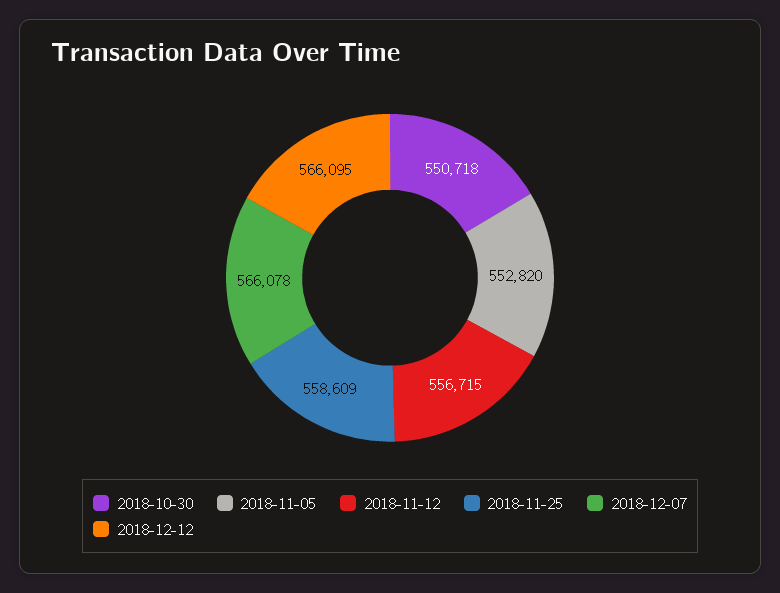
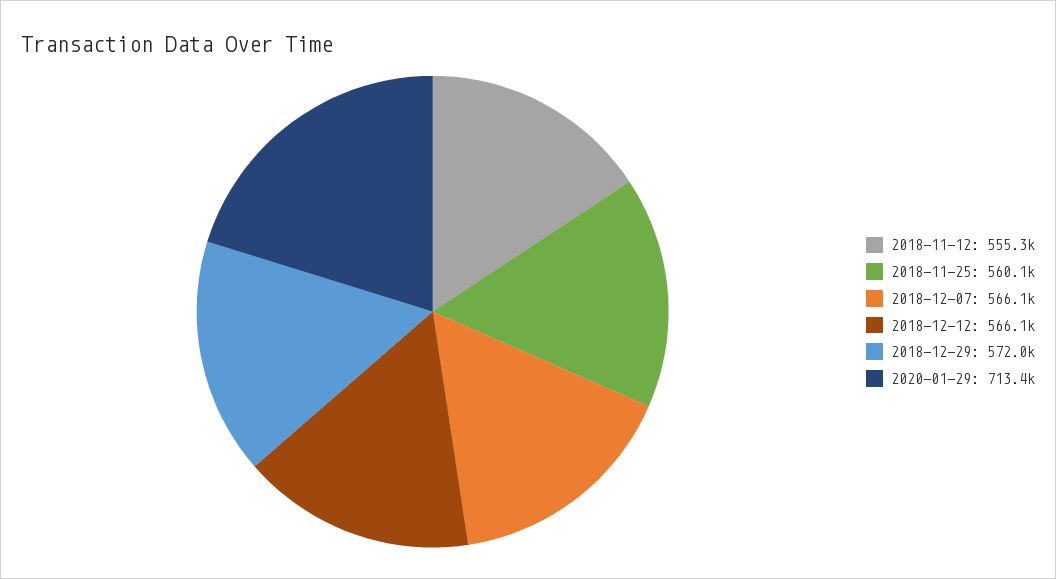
2018-10-30: 550718 -> none
2018-11-05: 552820 -> none
2018-11-12: 556715 -> 555300
2018-11-25: 558609 -> 560100
2018-12-29: none -> 572000
2020-01-29: none -> 713400

